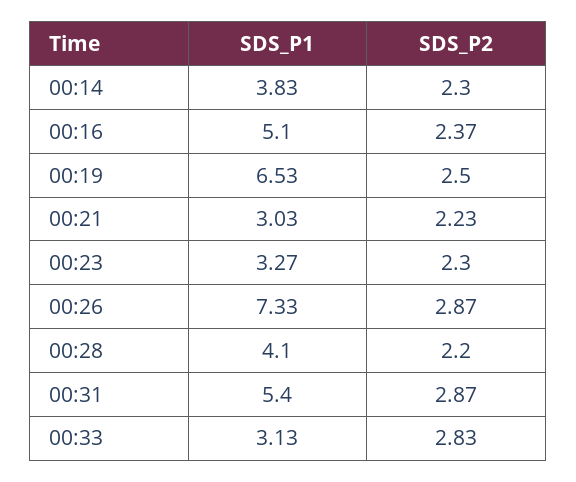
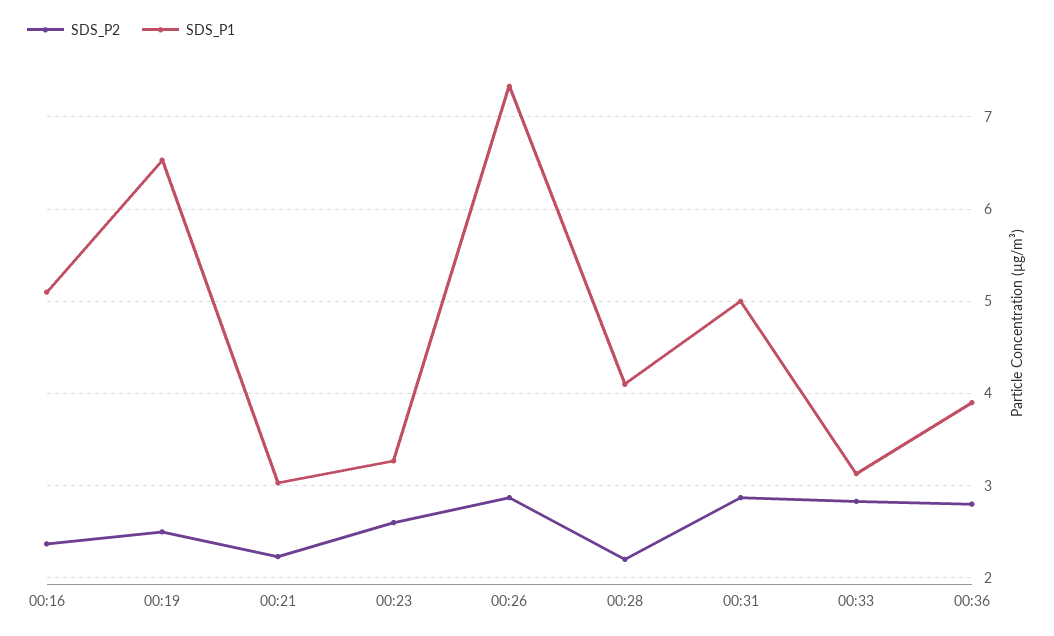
SDS_P1, 00:14: 3.83 -> none
SDS_P2, 00:14: 2.3 -> none
SDS_P2, 00:23: 2.3 -> 2.6
SDS_P1, 00:31: 5.4 -> 5
SDS_P2, 00:36: none -> 2.8
SDS_P1, 00:36: none -> 3.9

